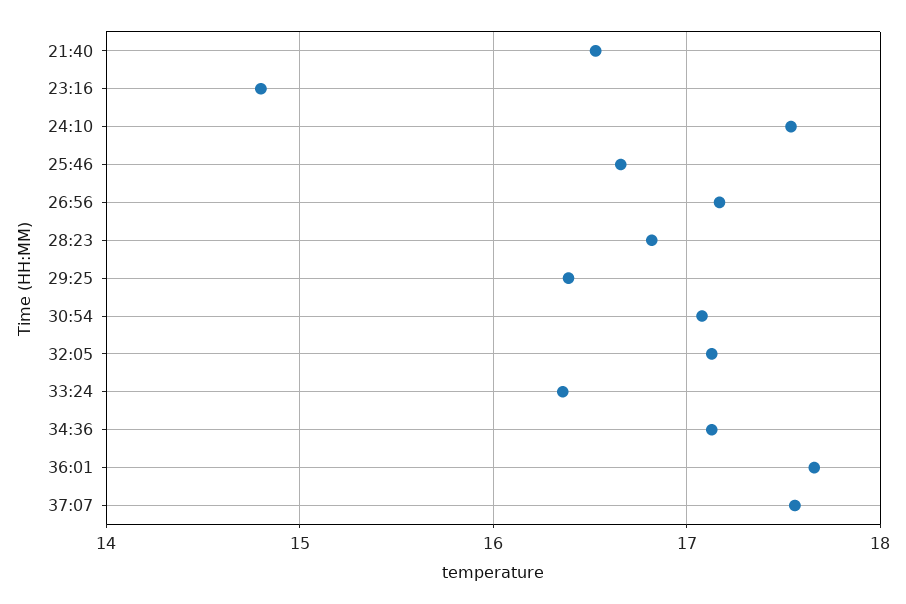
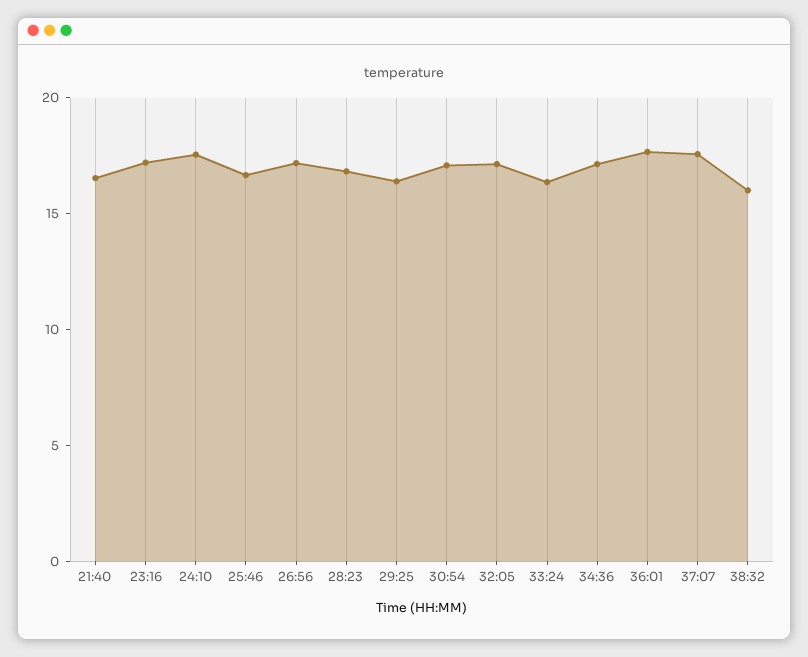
23:16: 14.8 -> 17
38:32: none -> 16

